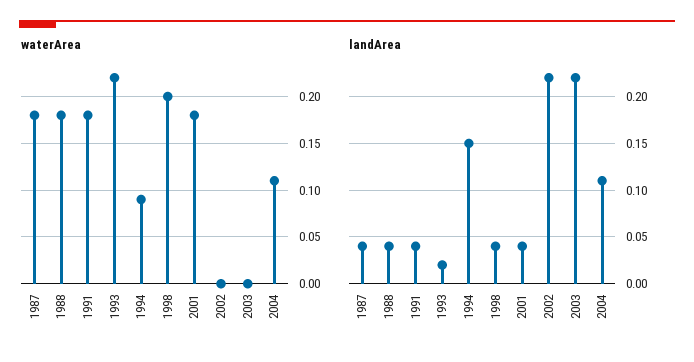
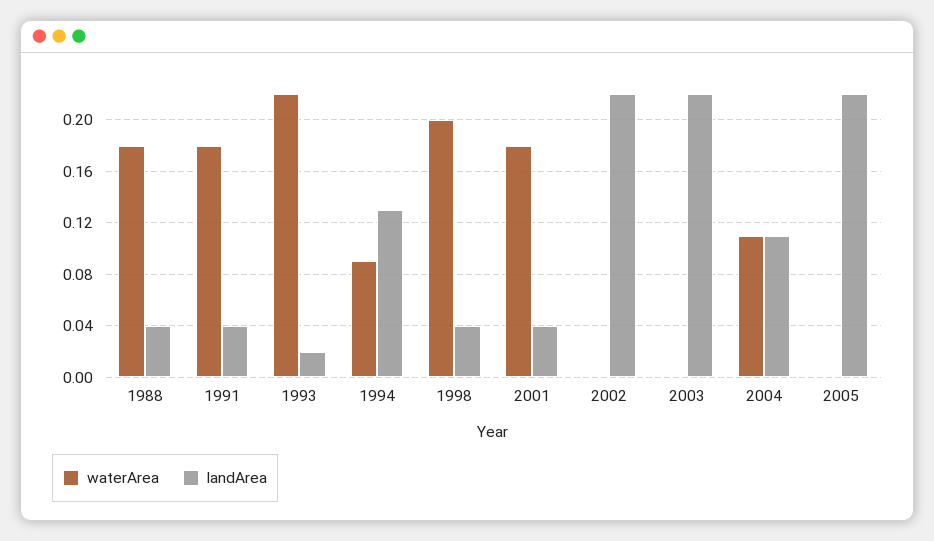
waterArea, 1987: 0.18 -> none
landArea, 1987: 0.04 -> none
landArea, 1994: 0.15 -> 0.13
waterArea, 2005: none -> 0
landArea, 2005: none -> 0.22

